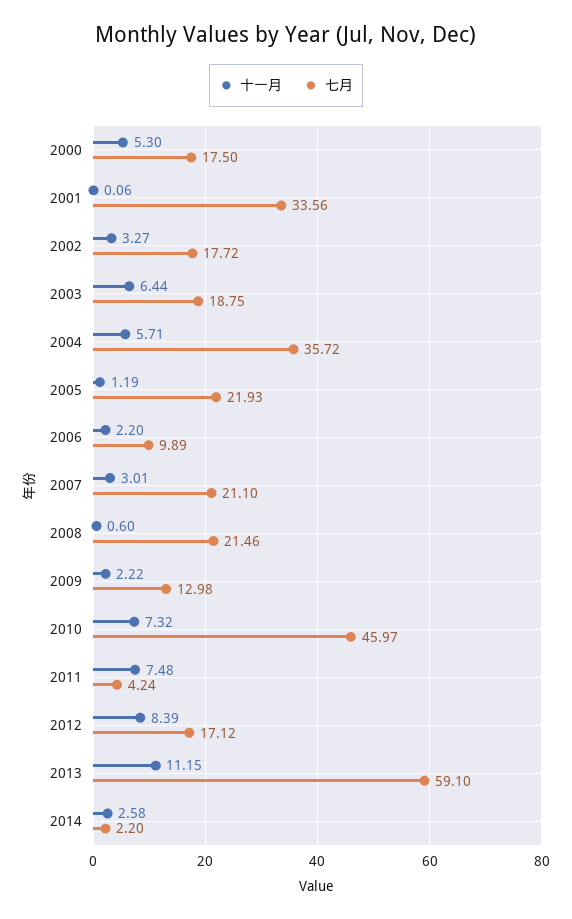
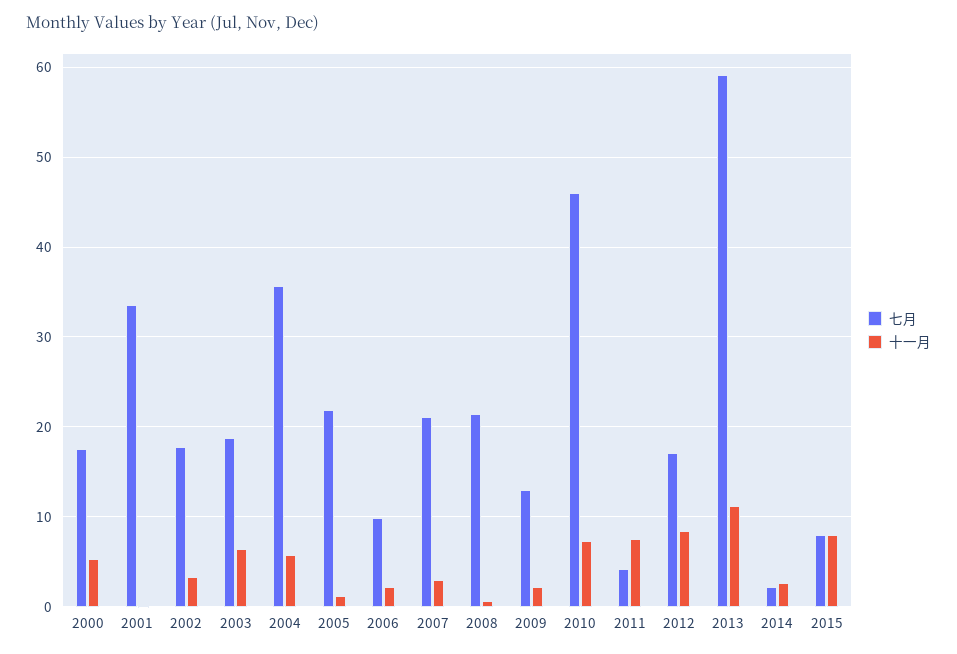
七月, 2015: none -> 8
十一月, 2015: none -> 8

